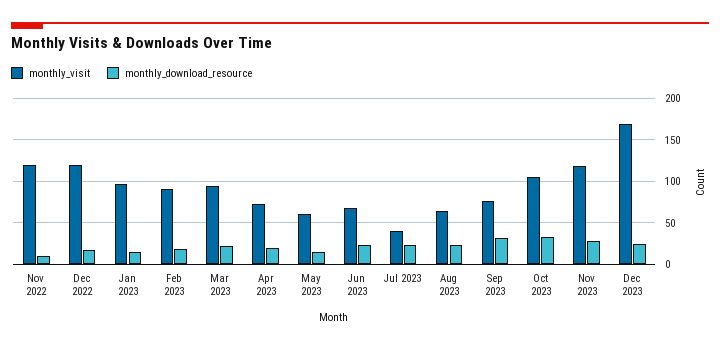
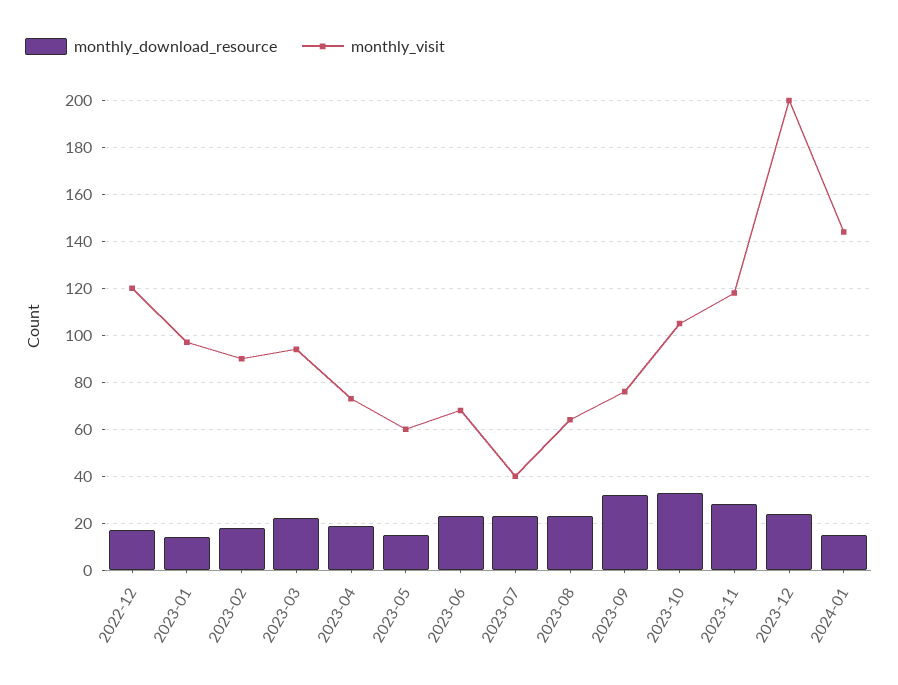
monthly_visit, Nov 2022: 120 -> none
monthly_download_resource, Nov 2022: 10 -> none
monthly_visit, Dec 2023: 170 -> 200
monthly_download_resource, 2024-01: none -> 15
monthly_visit, 2024-01: none -> 145

